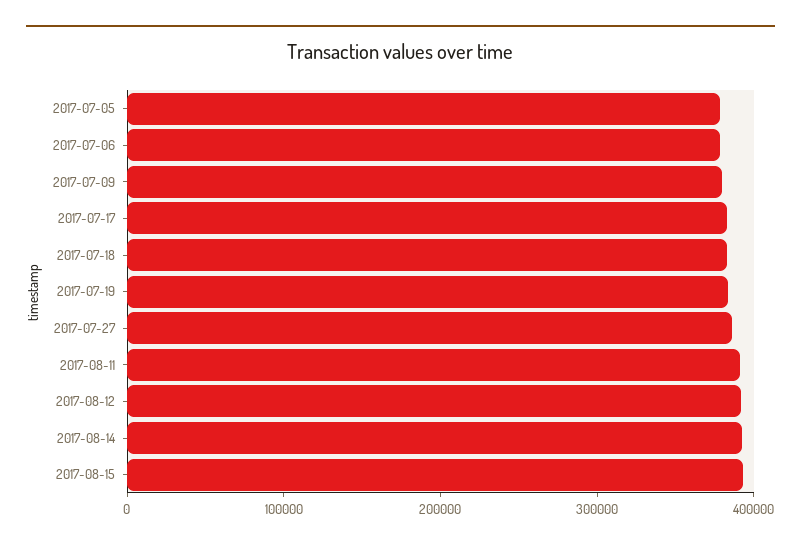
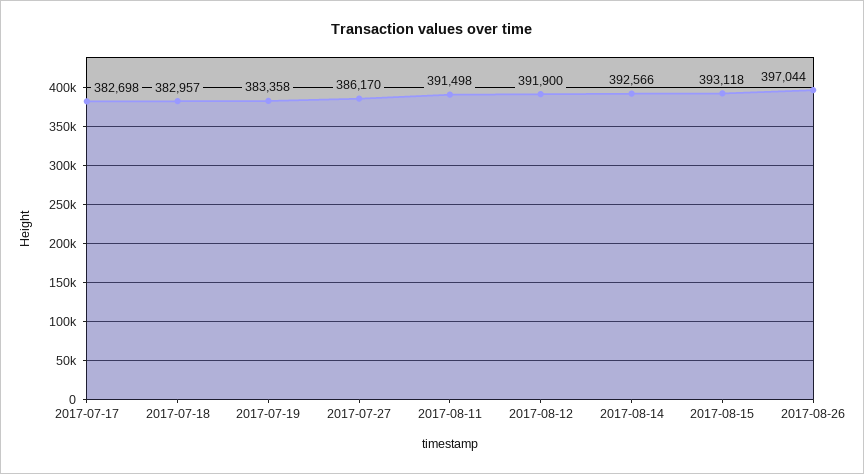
2017-07-05: 380000 -> none
2017-07-06: 380000 -> none
2017-07-09: 380000 -> none
2017-08-26: none -> 397044

